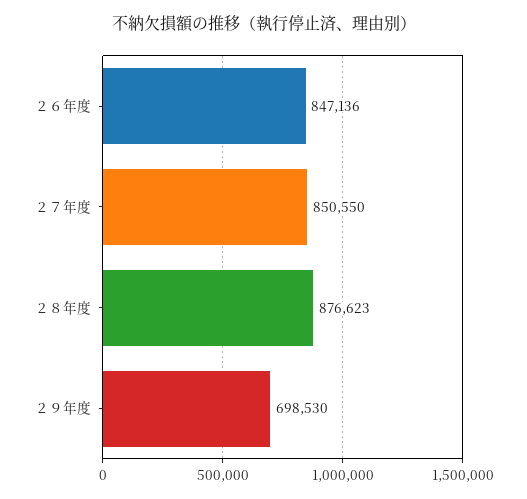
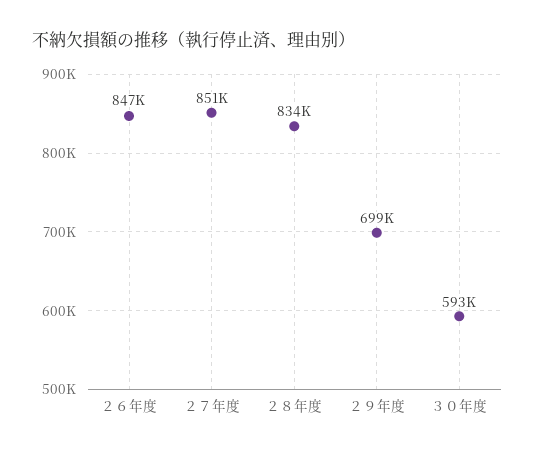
２８年度: 876623 -> 834000
３０年度: none -> 593000

